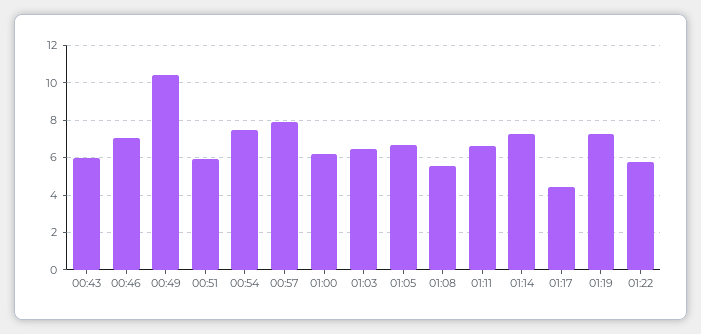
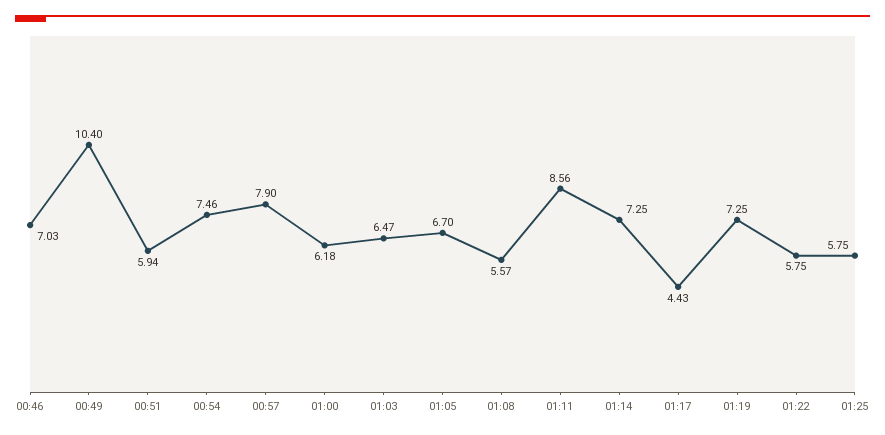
00:43: 6 -> none
01:11: 6.5 -> 8.56
01:25: none -> 5.75

